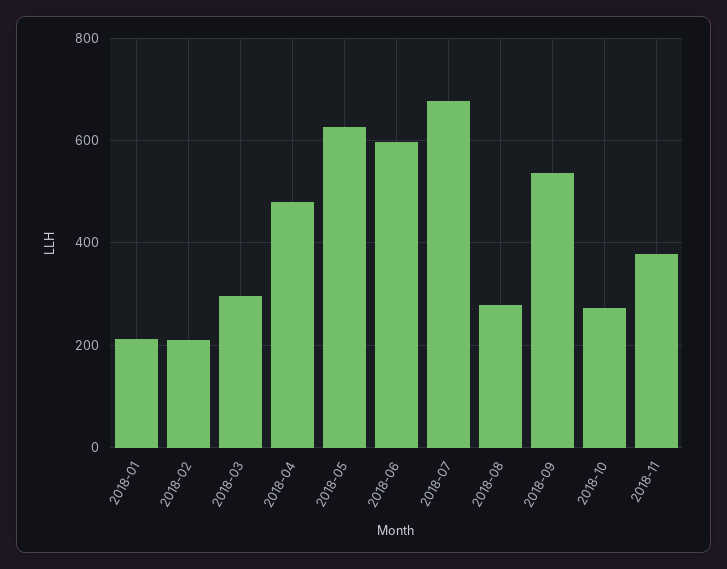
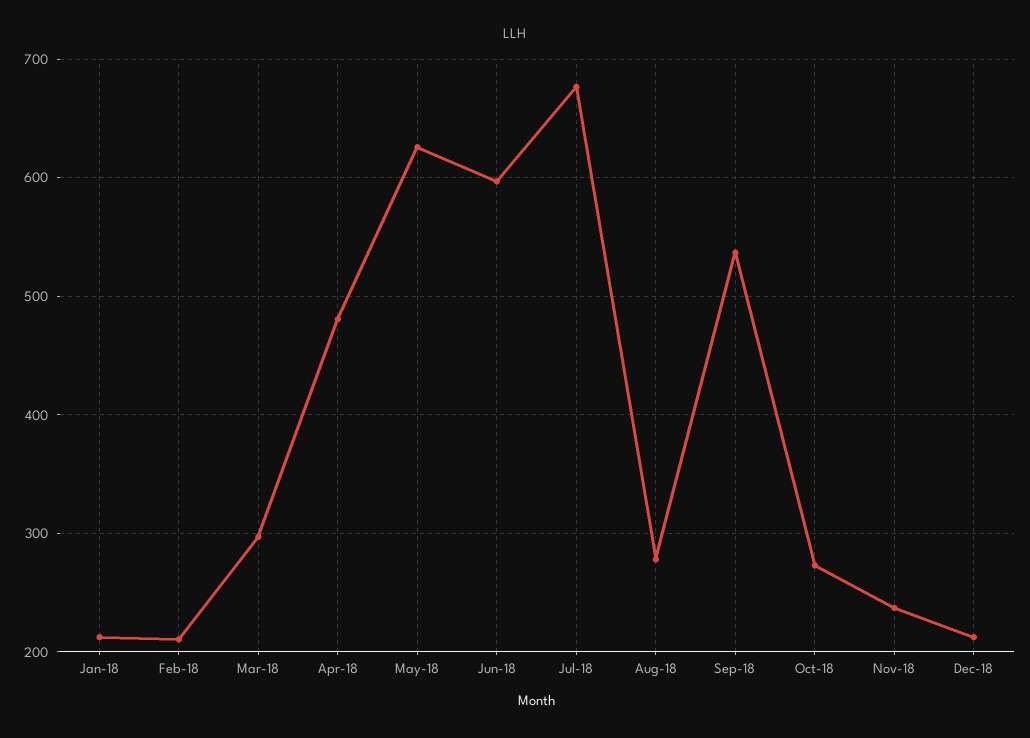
2018-11: 380 -> 240
Dec-18: none -> 210

